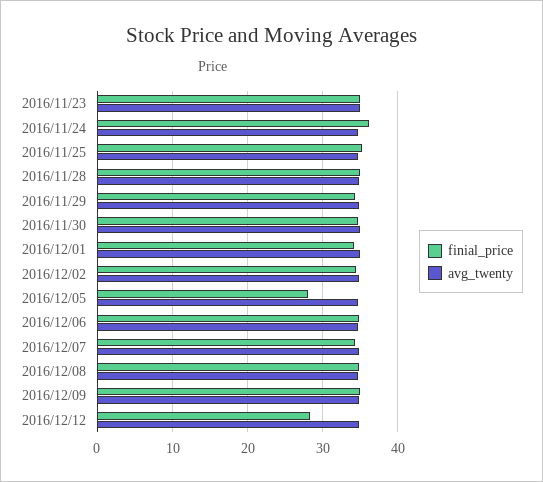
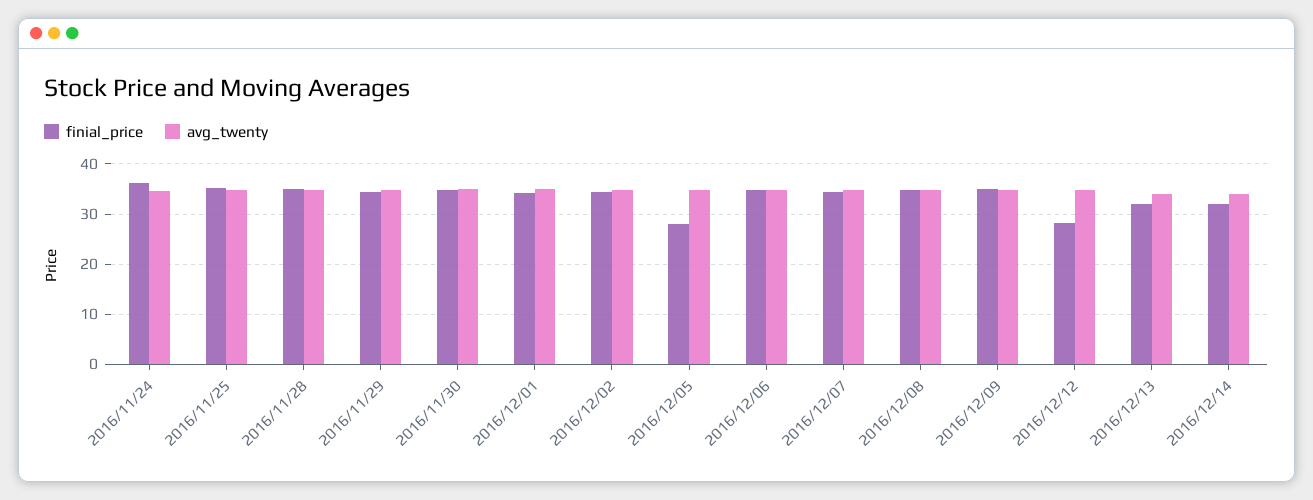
finial_price, 2016/11/23: 35 -> none
avg_twenty, 2016/11/23: 35 -> none
finial_price, 2016/12/13: none -> 32
avg_twenty, 2016/12/13: none -> 34
finial_price, 2016/12/14: none -> 32
avg_twenty, 2016/12/14: none -> 34

